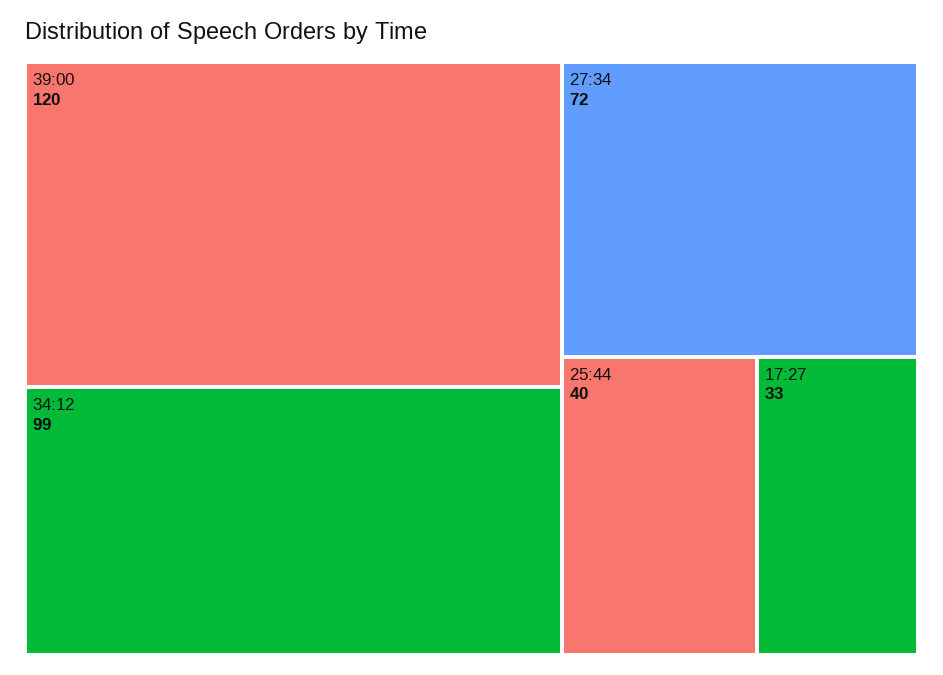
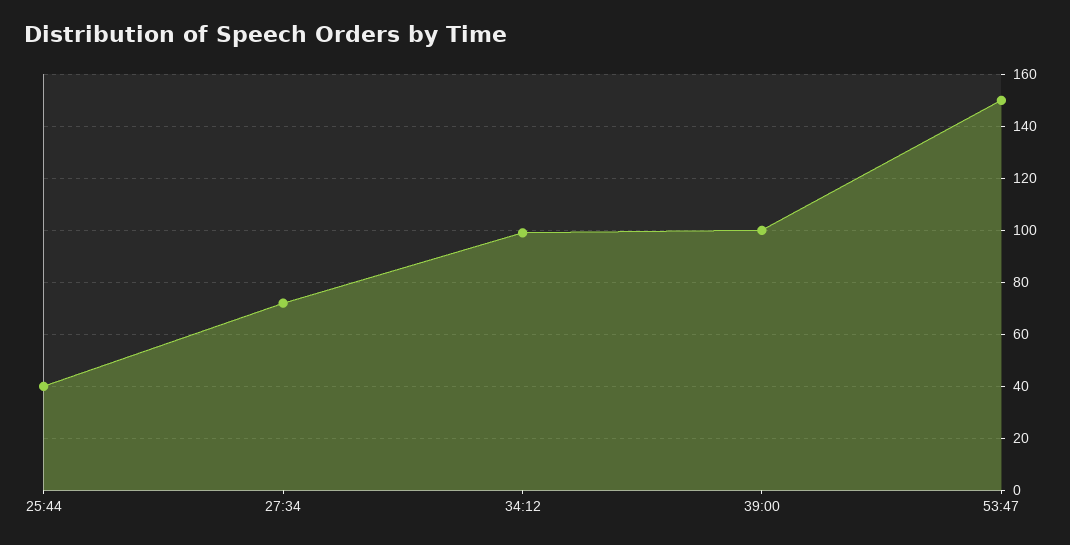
39:00: 120 -> 100
17:27: 33 -> none
53:47: none -> 150

